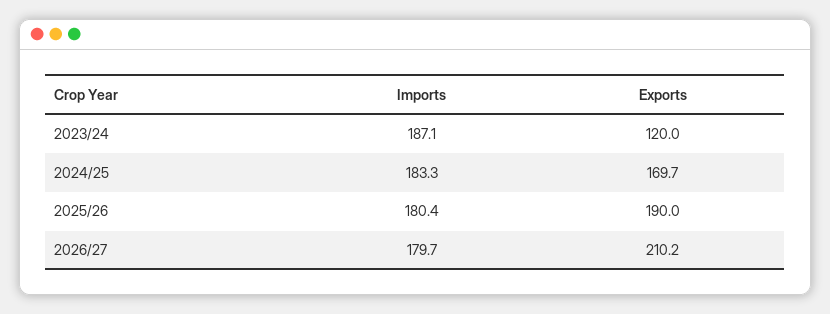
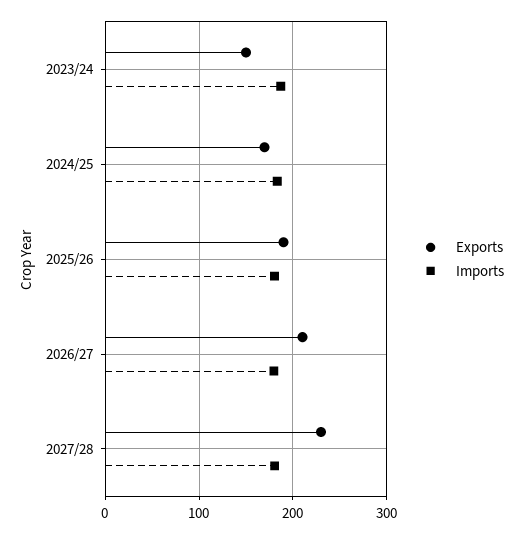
Exports, 2023/24: 120 -> 150
Exports, 2027/28: none -> 230
Imports, 2027/28: none -> 180

